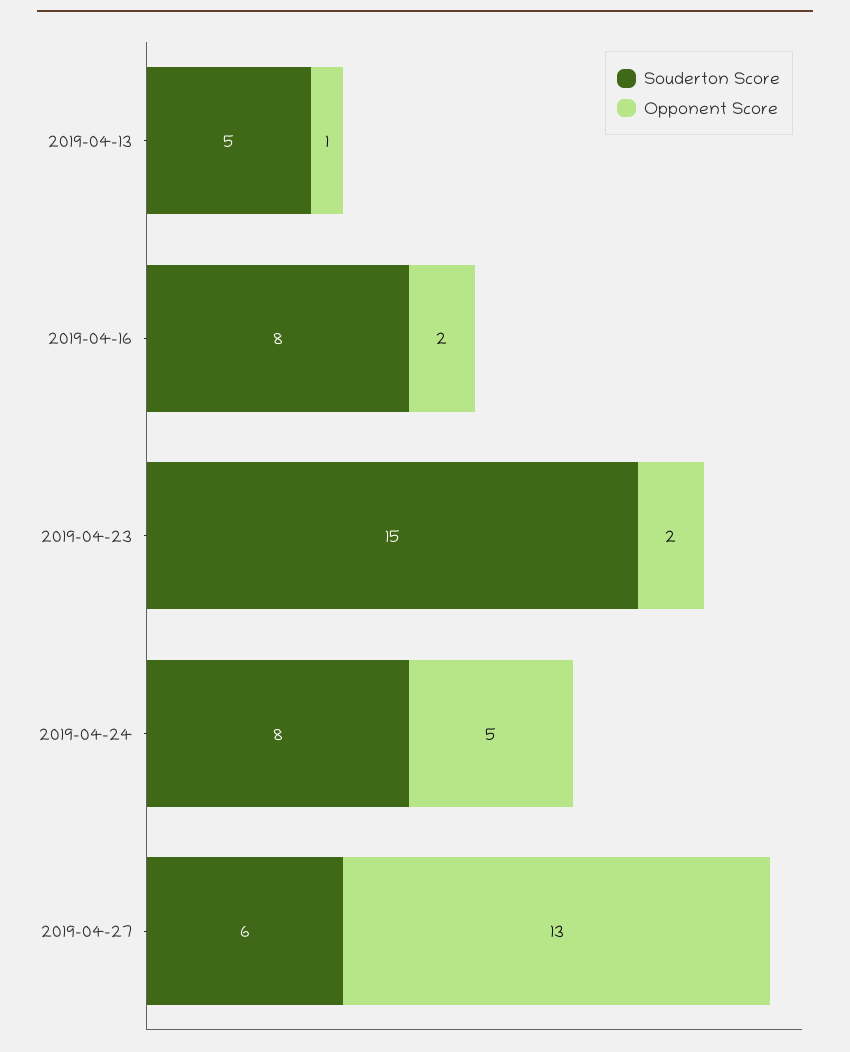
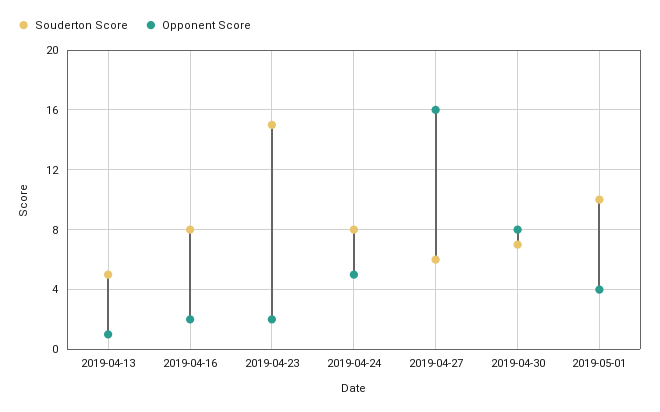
Opponent Score, 2019-04-27: 13 -> 16
Souderton Score, 2019-04-30: none -> 7
Opponent Score, 2019-04-30: none -> 8
Souderton Score, 2019-05-01: none -> 10
Opponent Score, 2019-05-01: none -> 4

